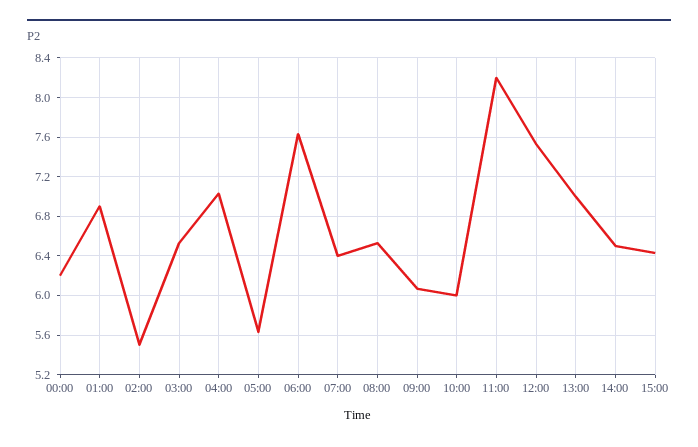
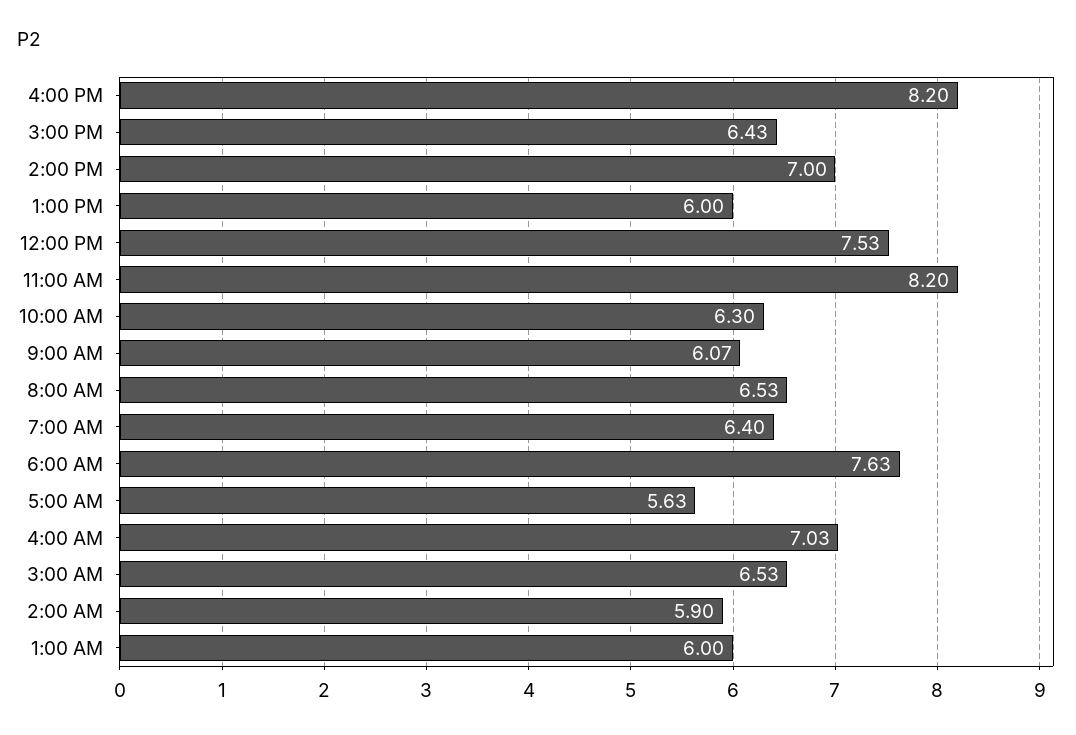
00:00: 6.2 -> none
01:00: 6.9 -> 6
02:00: 5.5 -> 5.9
10:00: 6 -> 6.3
13:00: 7 -> 6
14:00: 6.5 -> 7
4:00 PM: none -> 8.2

